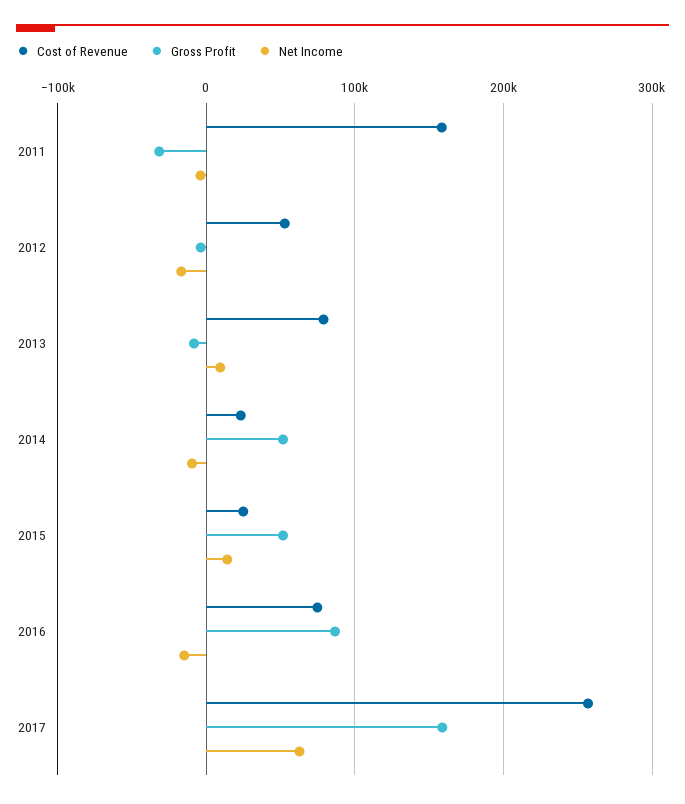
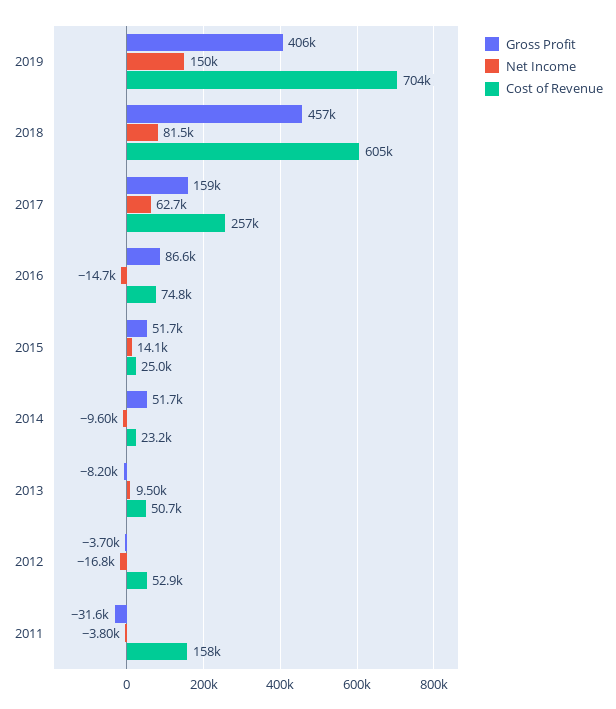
Cost of Revenue, 2013: 80000 -> 50700
Gross Profit, 2019: none -> 406000
Net Income, 2019: none -> 150000
Cost of Revenue, 2019: none -> 704000
Gross Profit, 2018: none -> 457000
Net Income, 2018: none -> 81500
Cost of Revenue, 2018: none -> 605000

